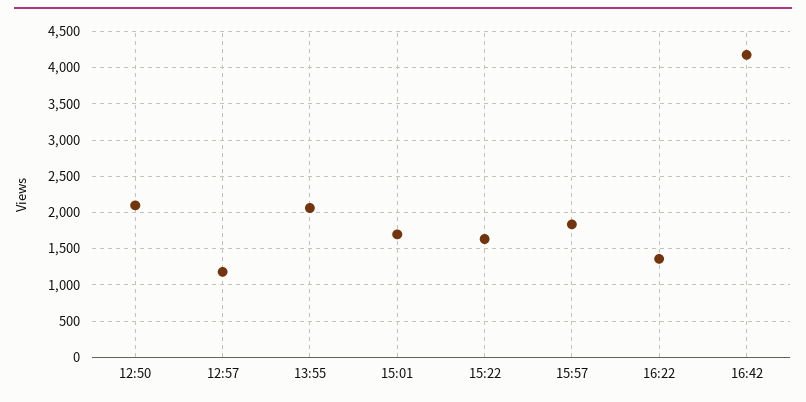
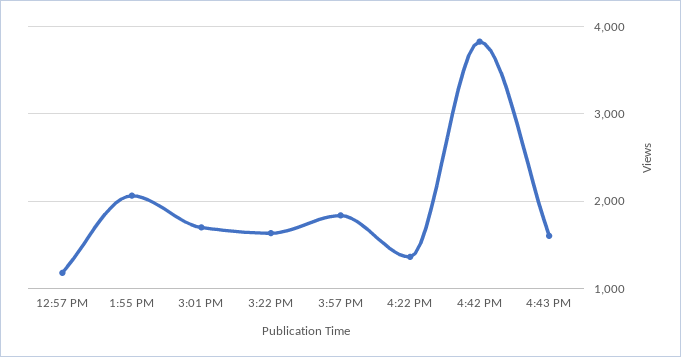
12:50: 2100 -> none
16:42: 4200 -> 3800
4:43 PM: none -> 1600

